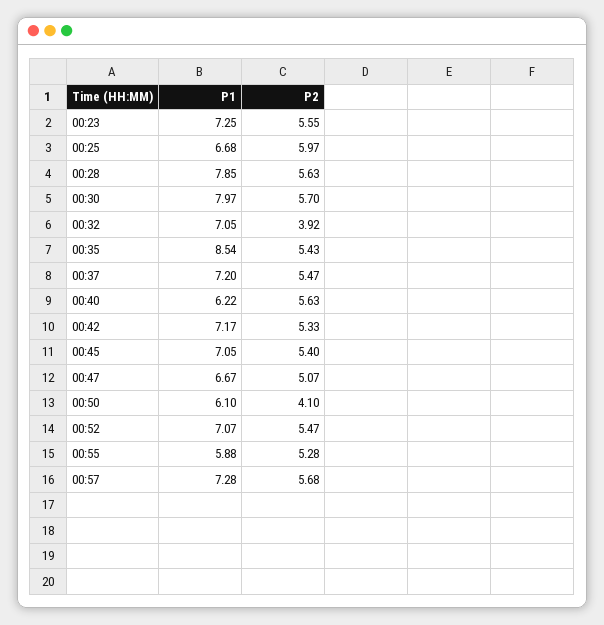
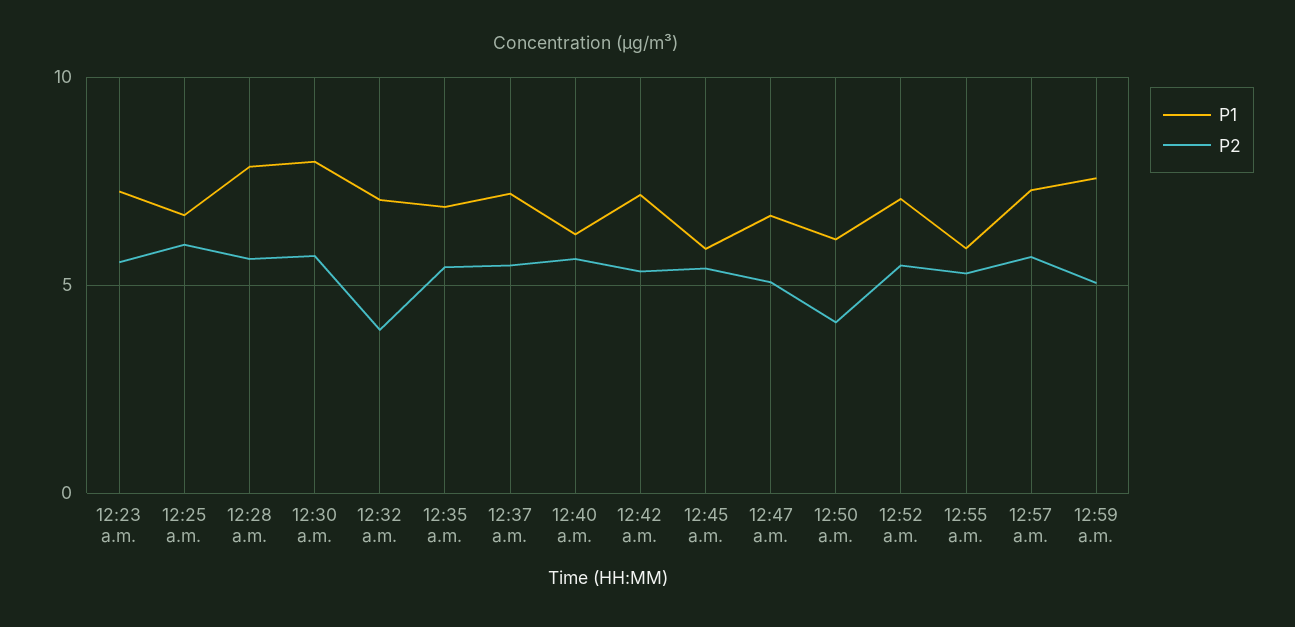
P1, 00:35: 8.54 -> 7
P1, 00:45: 7.05 -> 6
P1, 12:59 a.m.: none -> 7.5
P2, 12:59 a.m.: none -> 5

